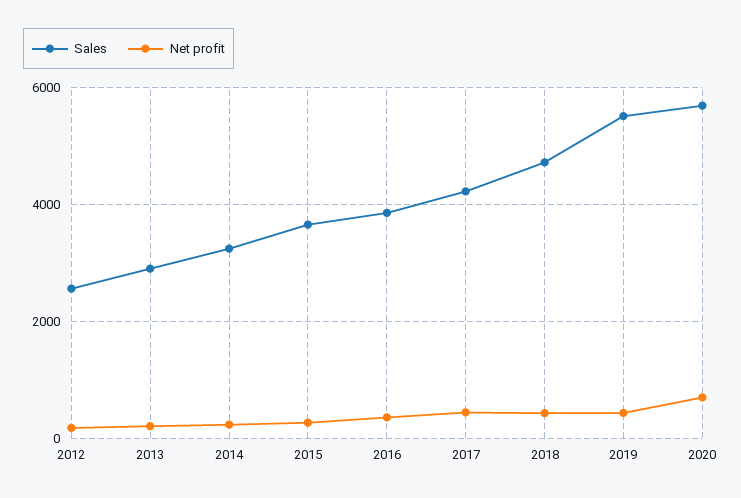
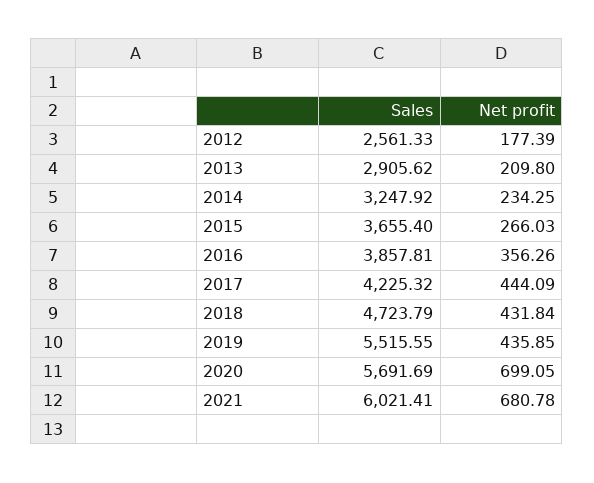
Sales, 2021: none -> 6021.41
Net profit, 2021: none -> 680.78

